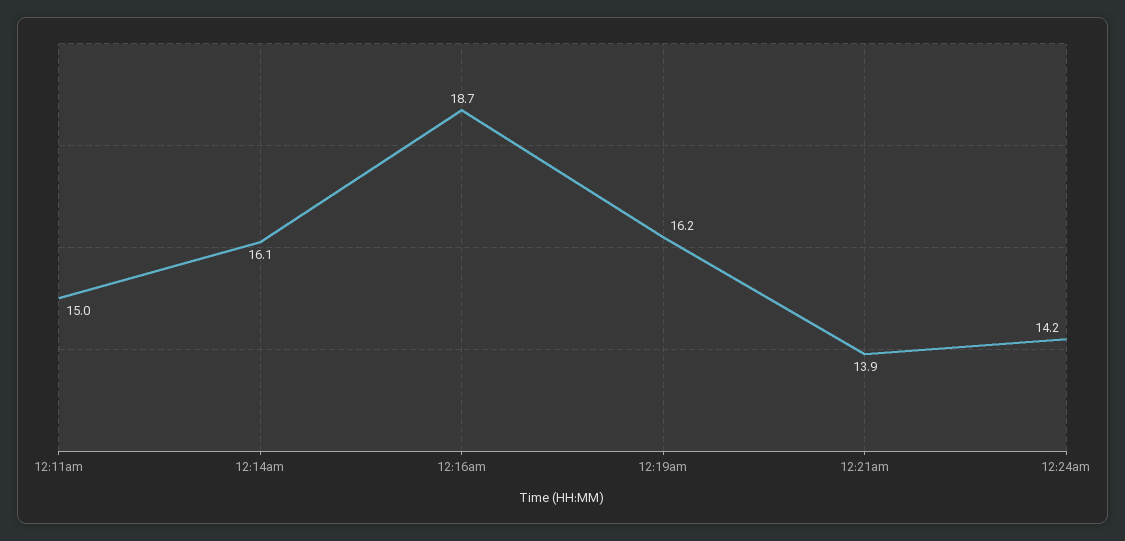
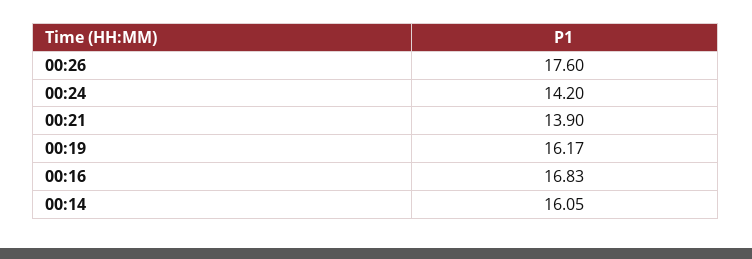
12:11am: 15 -> none
12:16am: 18.7 -> 16.83
00:26: none -> 17.6

